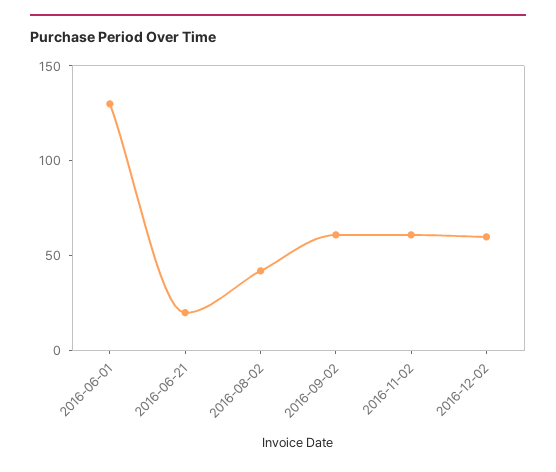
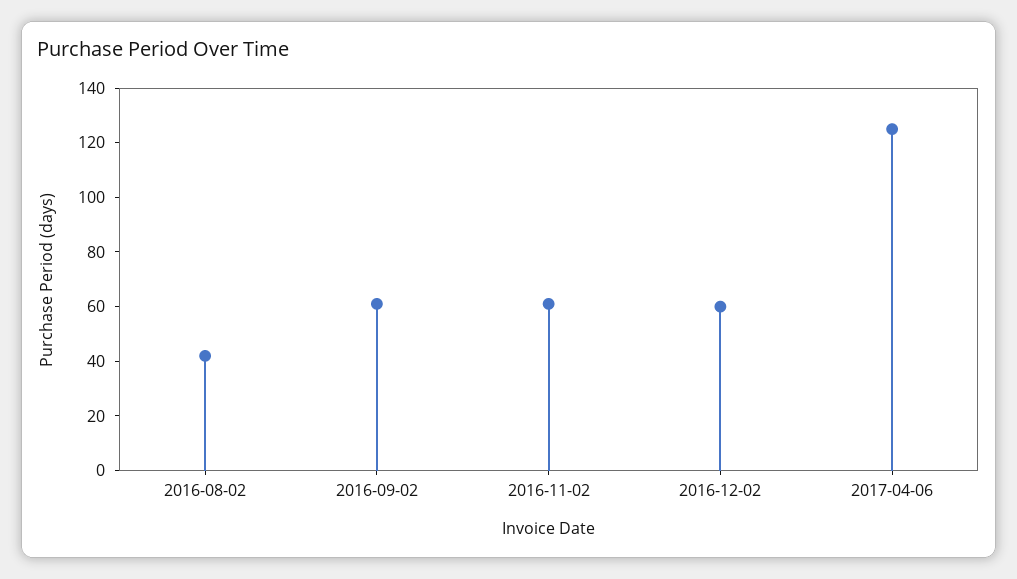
2016-06-01: 130 -> none
2016-06-21: 20 -> none
2017-04-06: none -> 125

